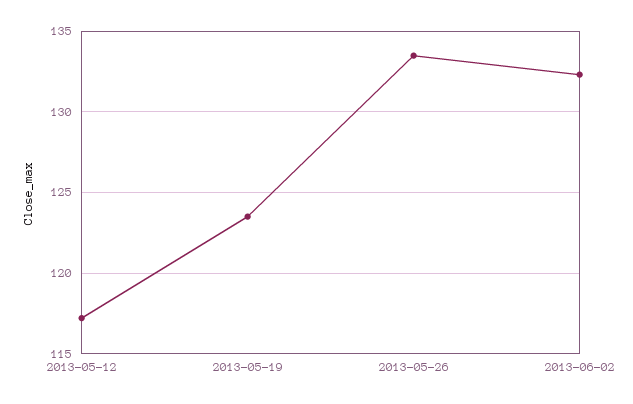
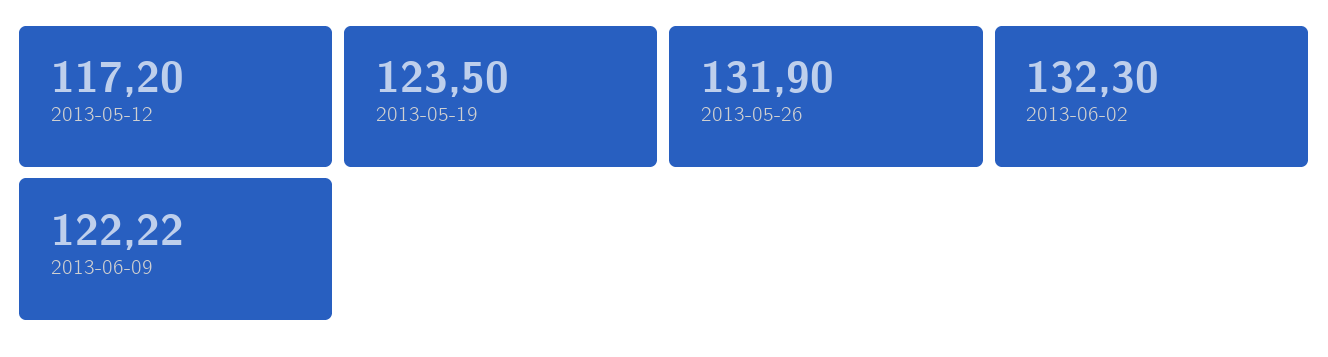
2013-05-26: 133.5 -> 131.9
2013-06-09: none -> 122.22

